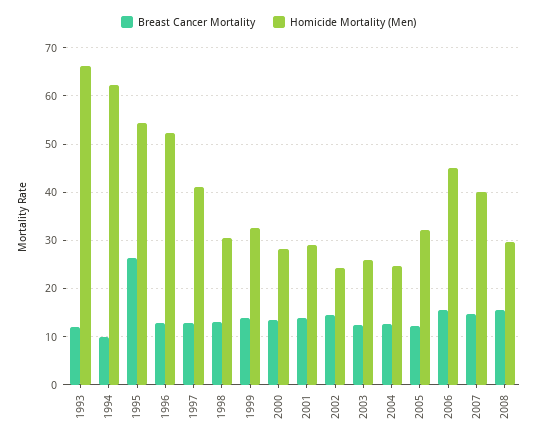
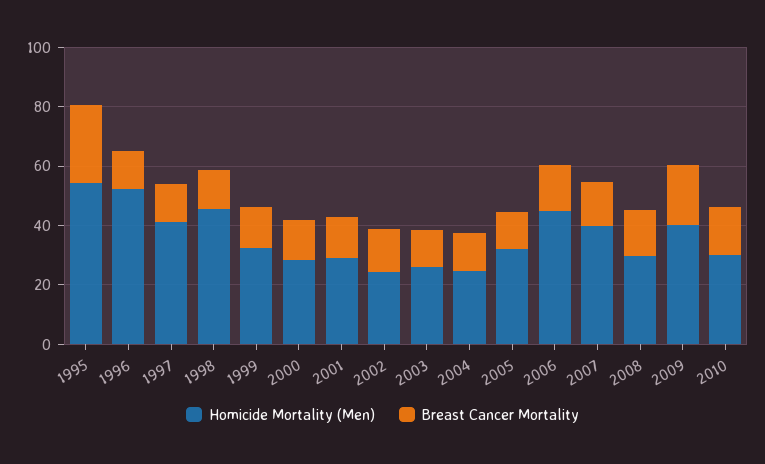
Breast Cancer Mortality, 1993: 12 -> none
Homicide Mortality (Men), 1993: 66 -> none
Breast Cancer Mortality, 1994: 10 -> none
Homicide Mortality (Men), 1994: 62 -> none
Homicide Mortality (Men), 1998: 30 -> 45
Homicide Mortality (Men), 2009: none -> 40
Breast Cancer Mortality, 2009: none -> 20
Homicide Mortality (Men), 2010: none -> 30
Breast Cancer Mortality, 2010: none -> 15

